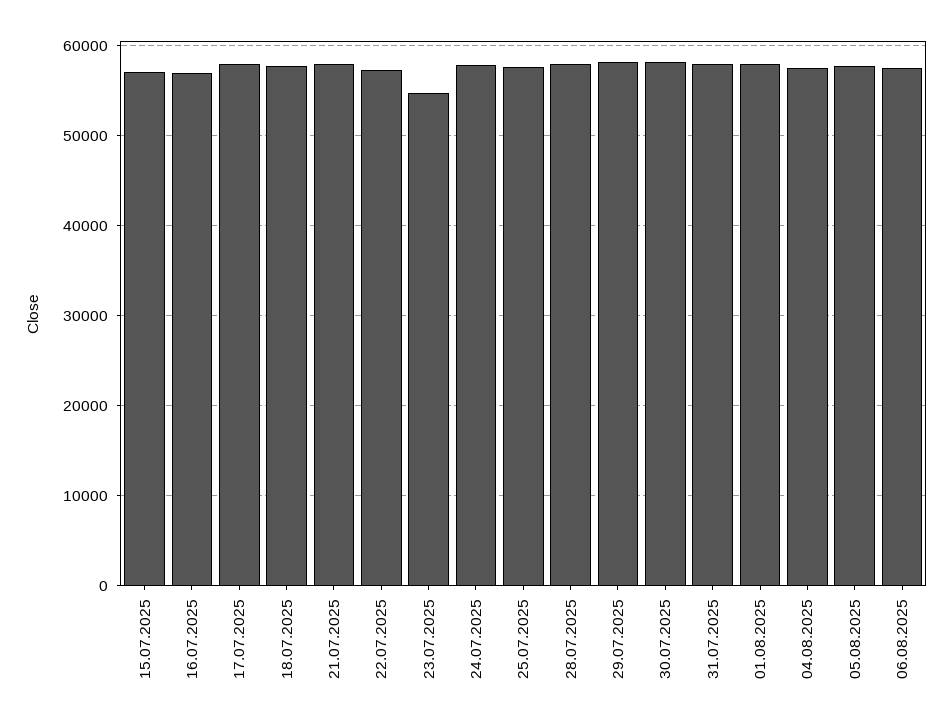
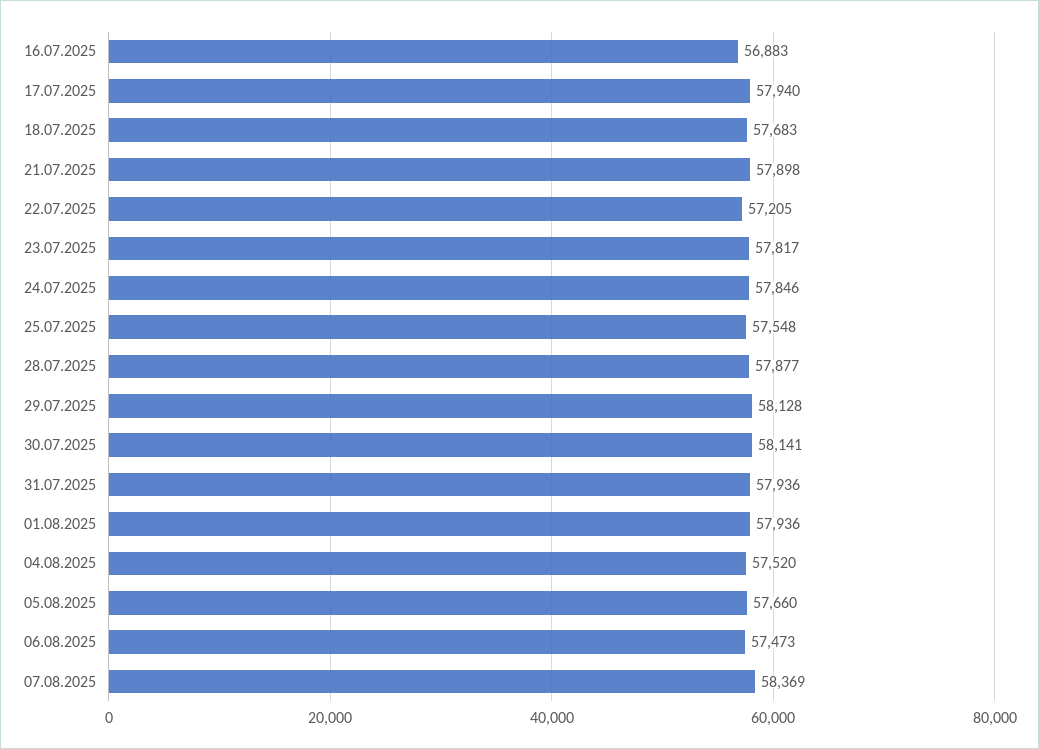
15.07.2025: 57000 -> none
23.07.2025: 55000 -> 57817
07.08.2025: none -> 58369

